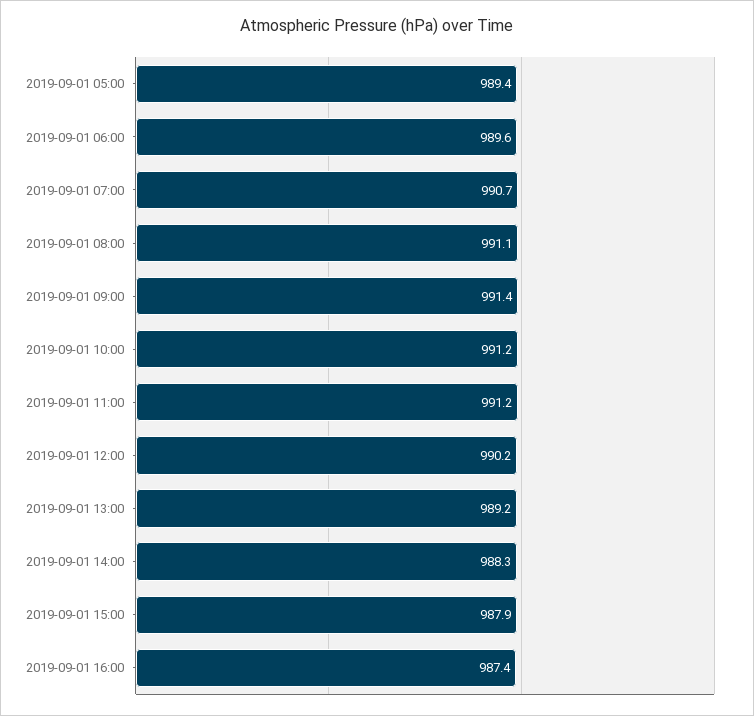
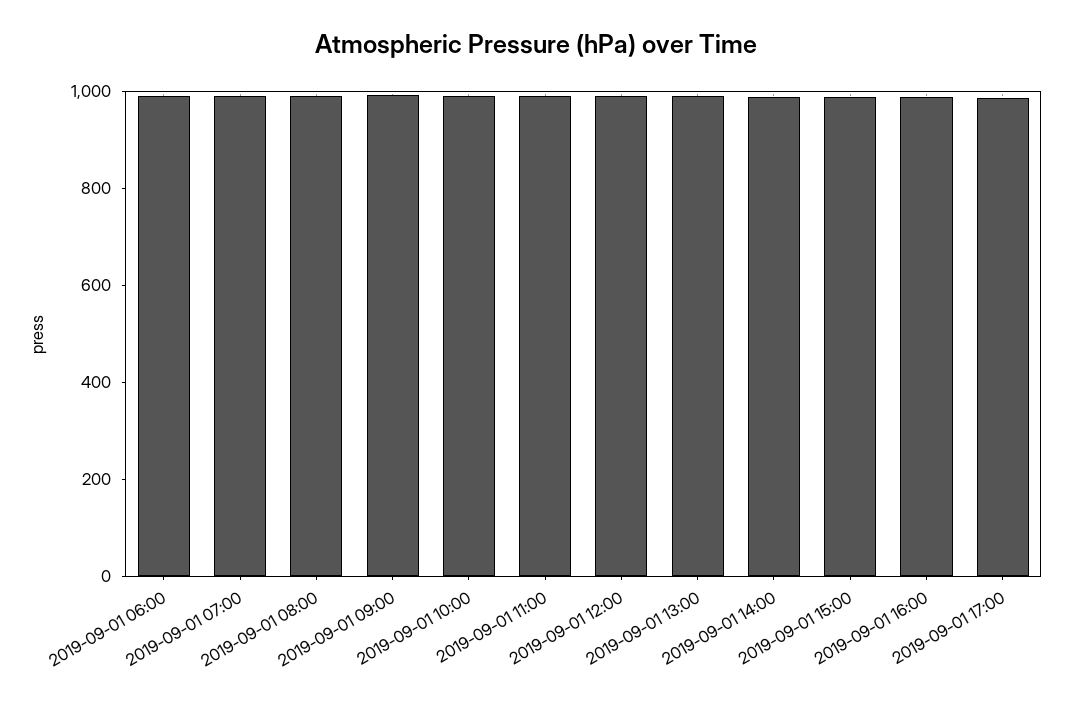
2019-09-01 05:00: 989.4 -> none
2019-09-01 17:00: none -> 1000

